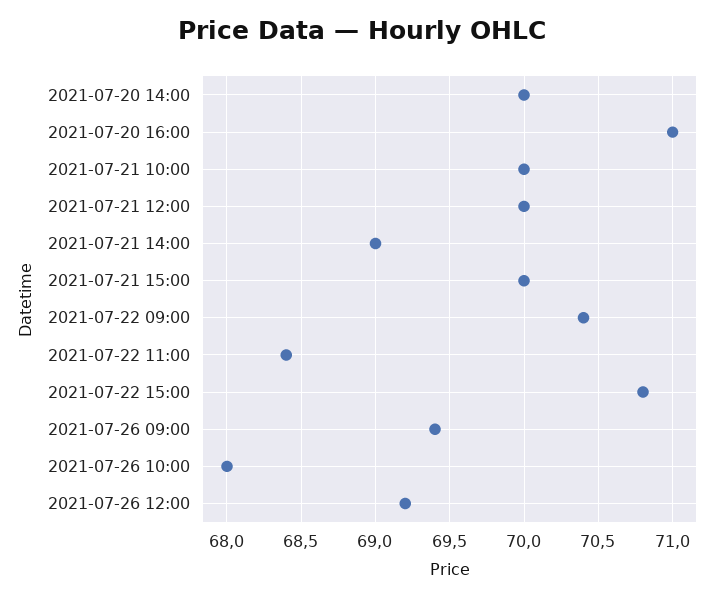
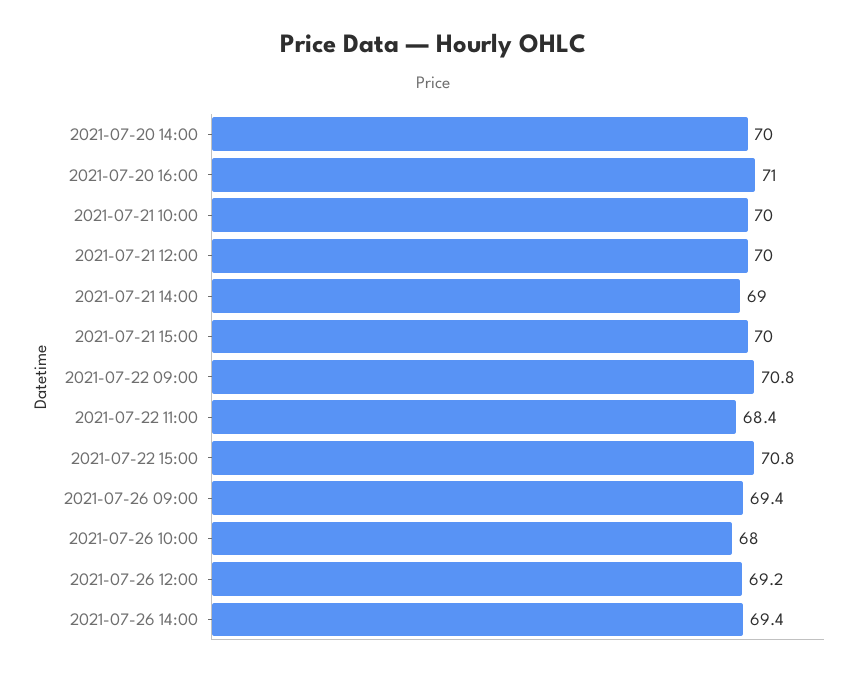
2021-07-22 09:00: 70.4 -> 70.8
2021-07-26 14:00: none -> 69.4

